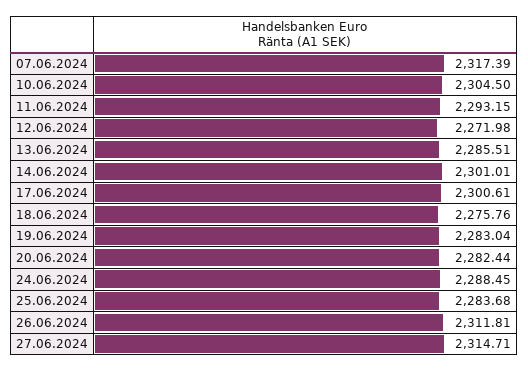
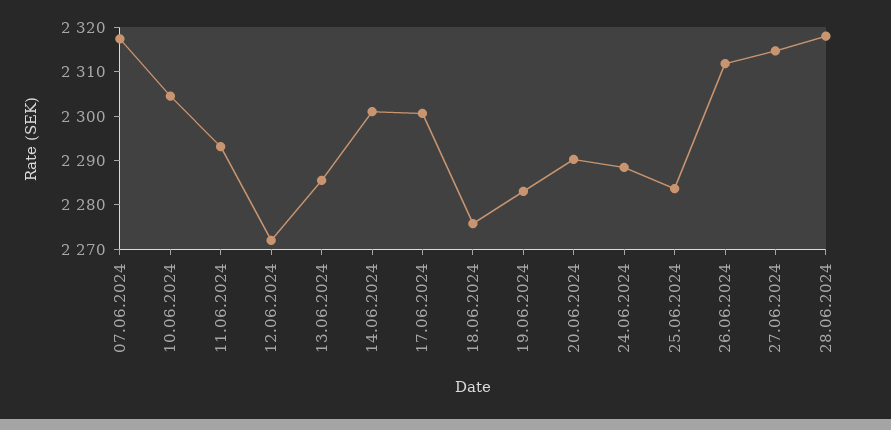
20.06.2024: 2282.44 -> 2290
28.06.2024: none -> 2318

